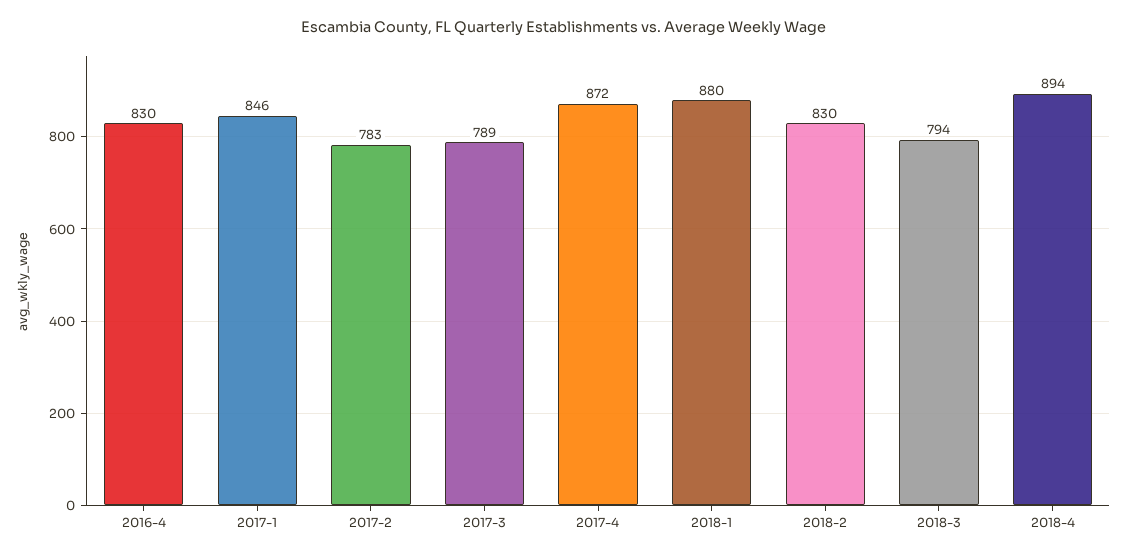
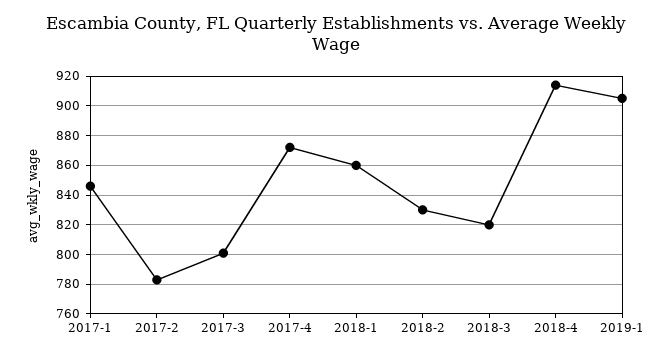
2016-4: 830 -> none
2017-3: 789 -> 800
2018-1: 880 -> 860
2018-3: 794 -> 820
2018-4: 894 -> 915
2019-1: none -> 905

